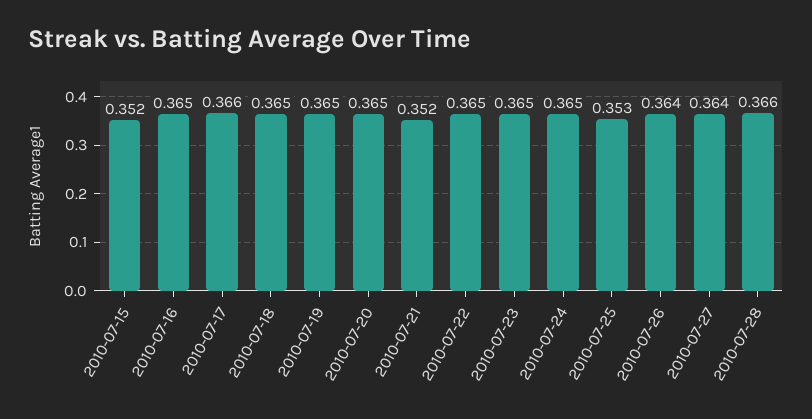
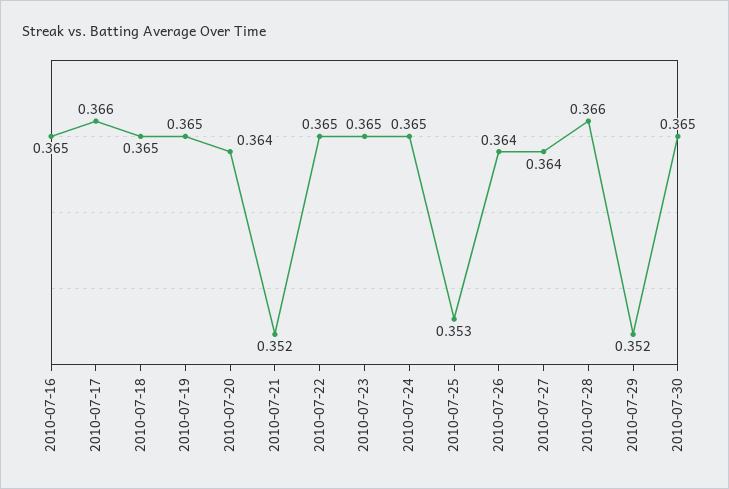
2010-07-15: 0.352 -> none
2010-07-20: 0.365 -> 0.364
2010-07-29: none -> 0.352
2010-07-30: none -> 0.365

